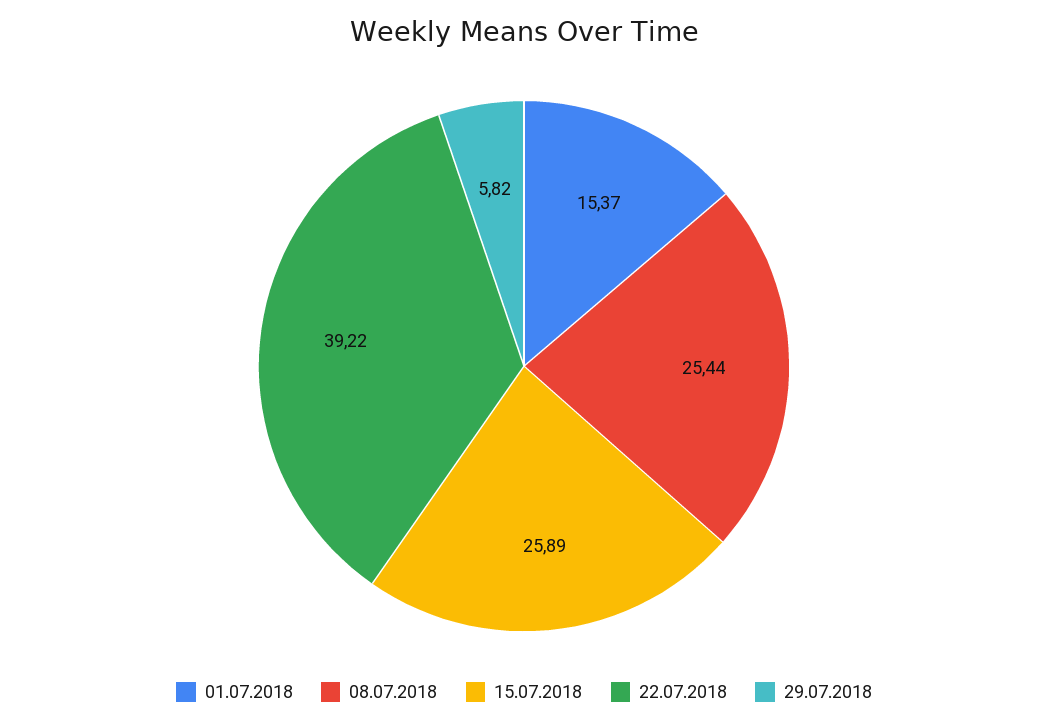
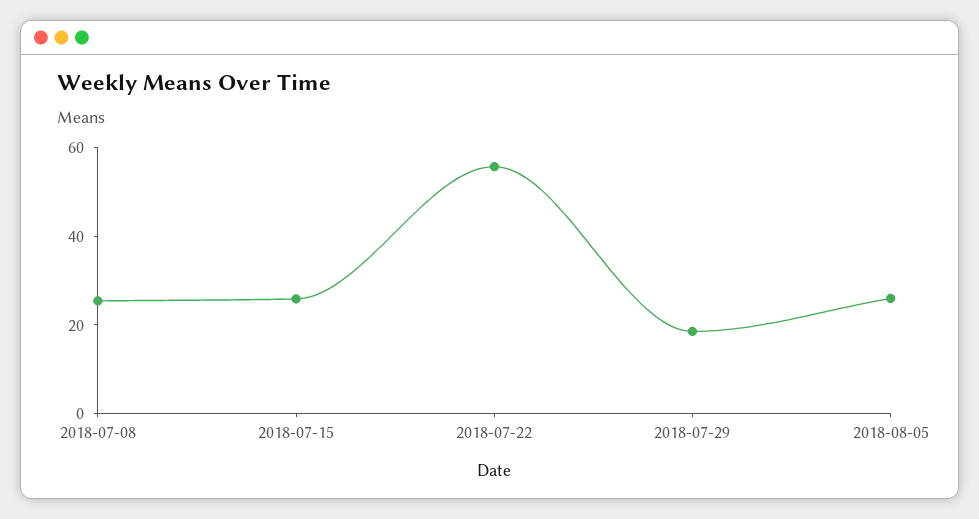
01.07.2018: 15.37 -> none
22.07.2018: 39.22 -> 55
29.07.2018: 5.82 -> 20
2018-08-05: none -> 25

